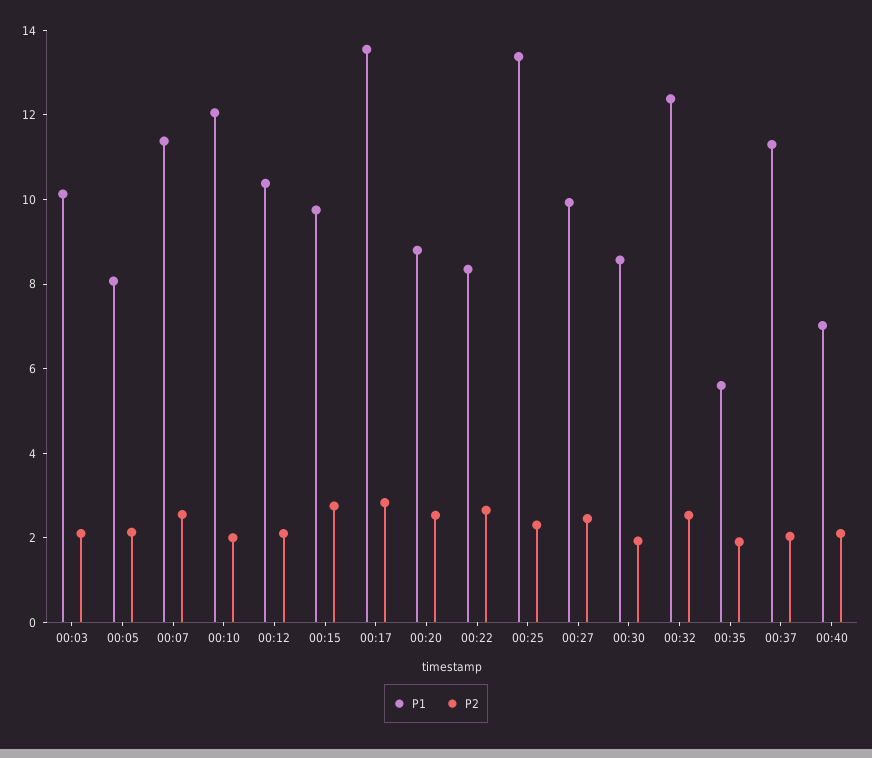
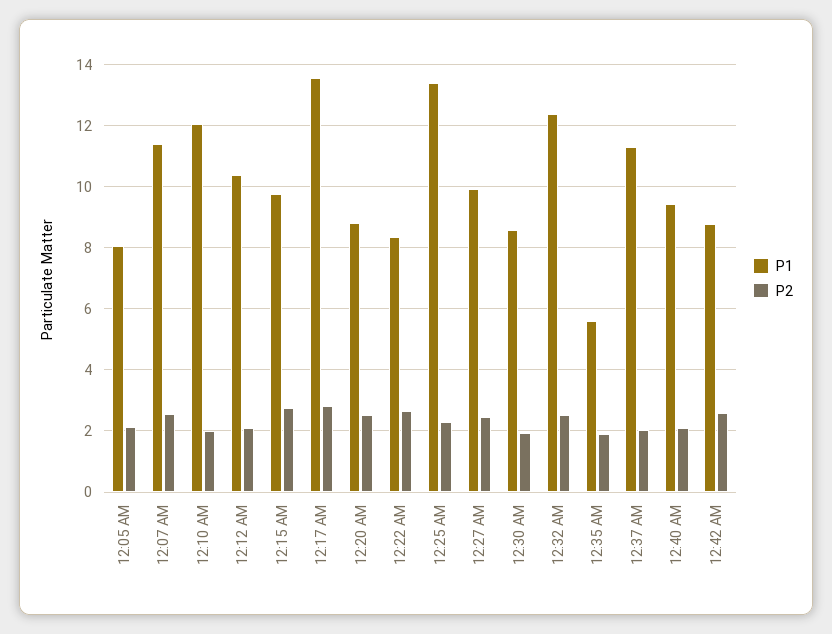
P1, 00:03: 10 -> none
P2, 00:03: 2 -> none
P1, 00:40: 7 -> 9.4
P1, 12:42 AM: none -> 8.8
P2, 12:42 AM: none -> 2.6

